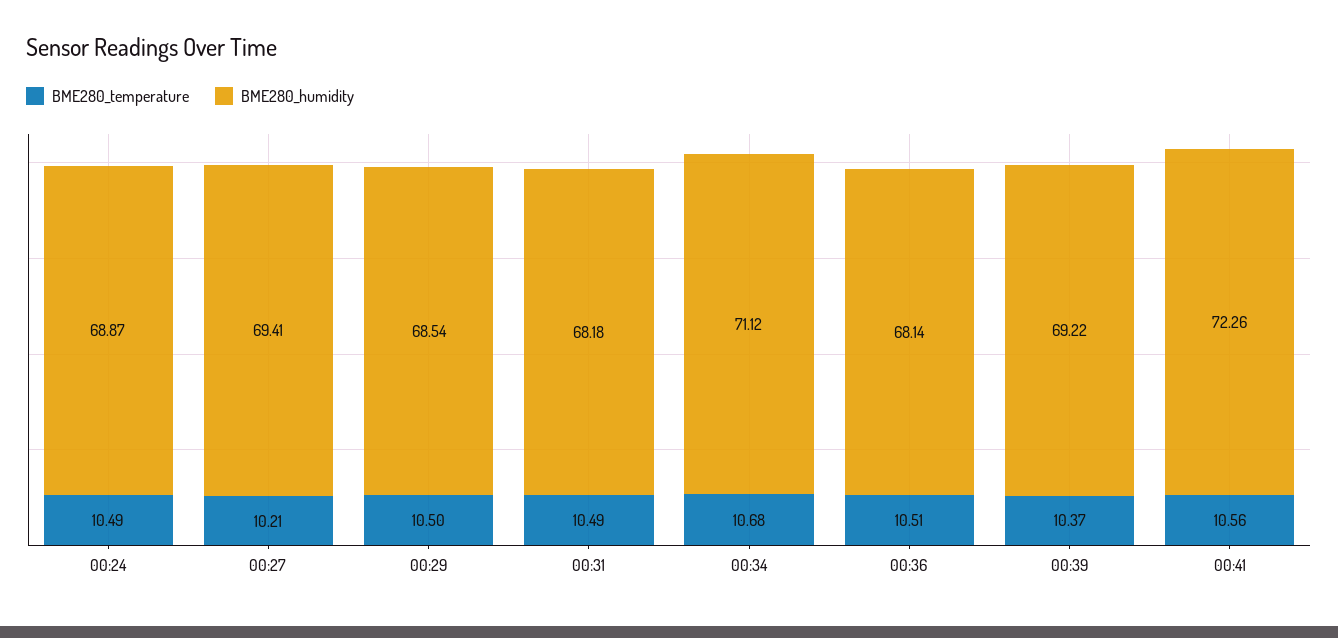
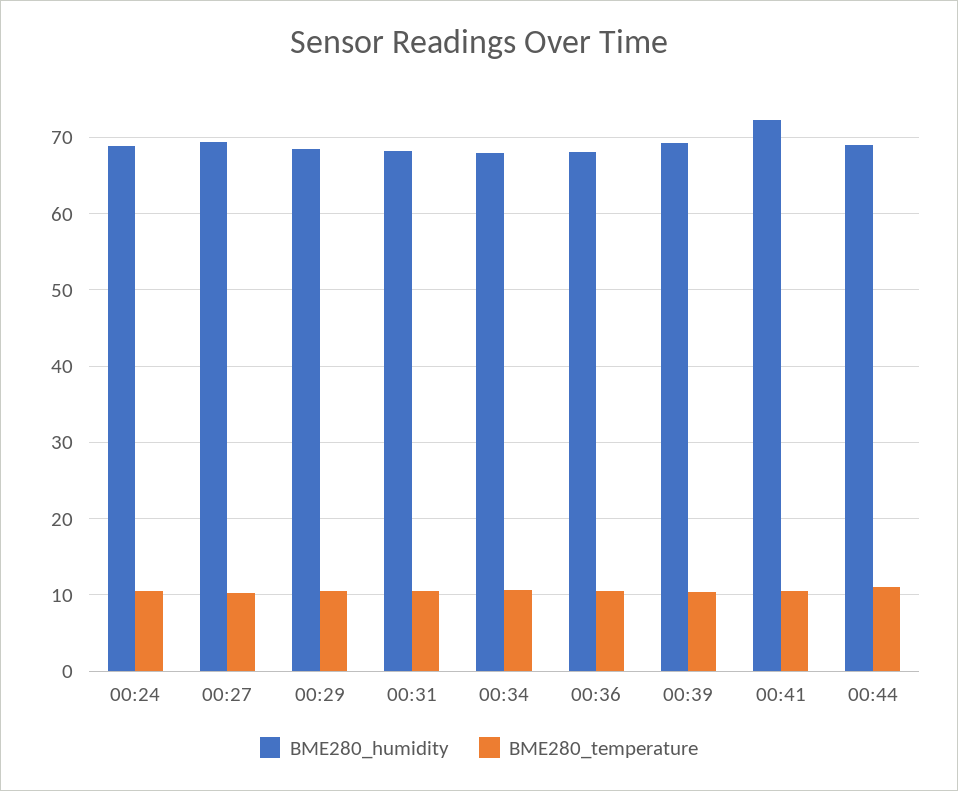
BME280_humidity, 00:34: 71.12 -> 68
BME280_humidity, 00:44: none -> 69
BME280_temperature, 00:44: none -> 11

